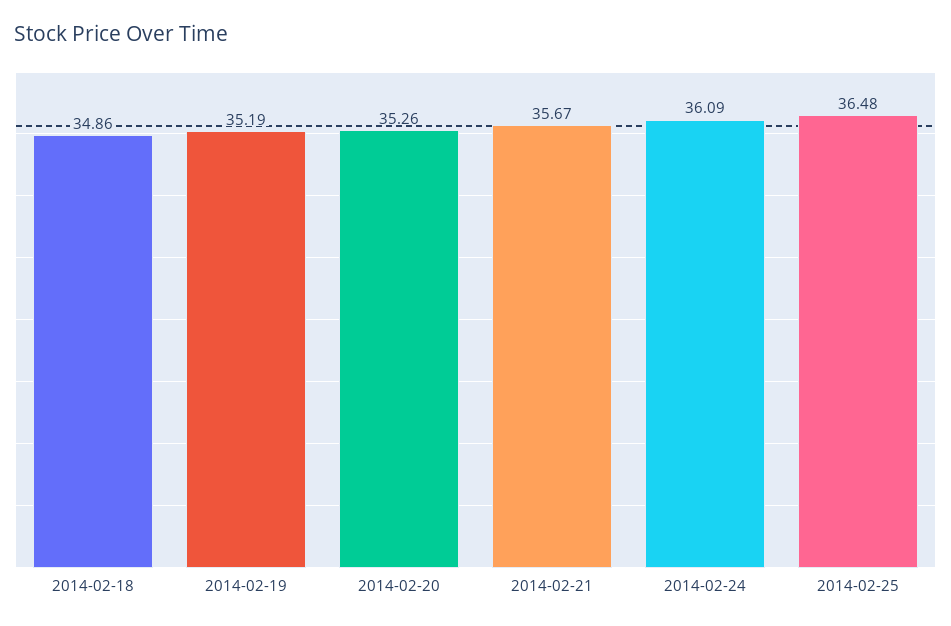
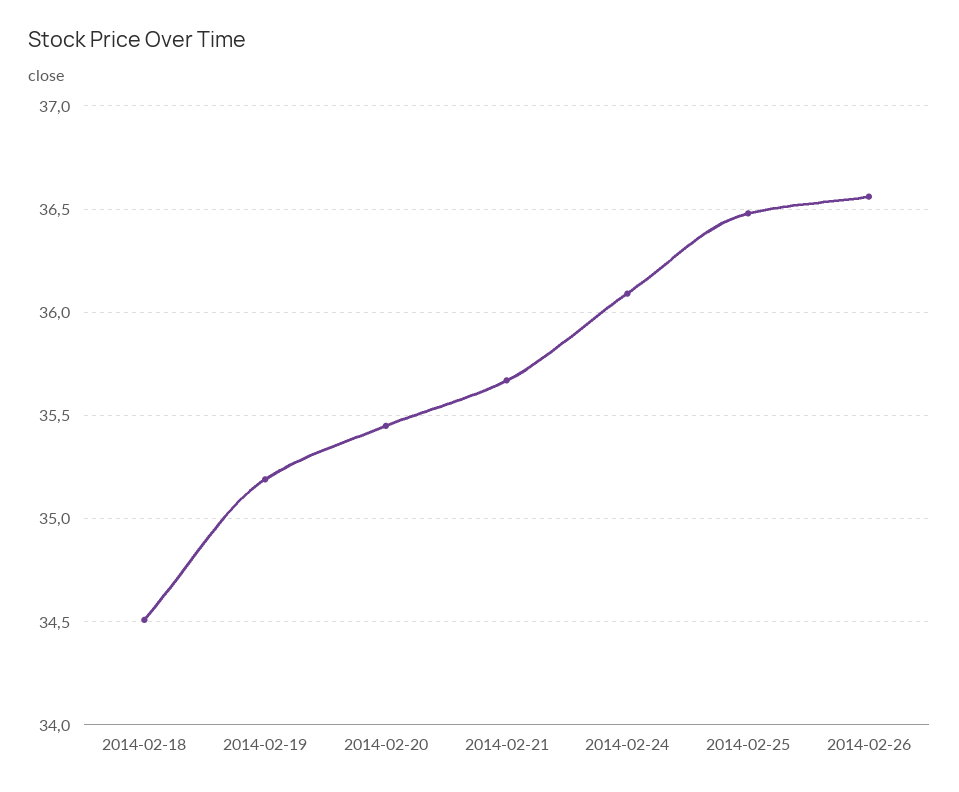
2014-02-18: 34.86 -> 34.5
2014-02-20: 35.26 -> 35.45
2014-02-26: none -> 36.55

